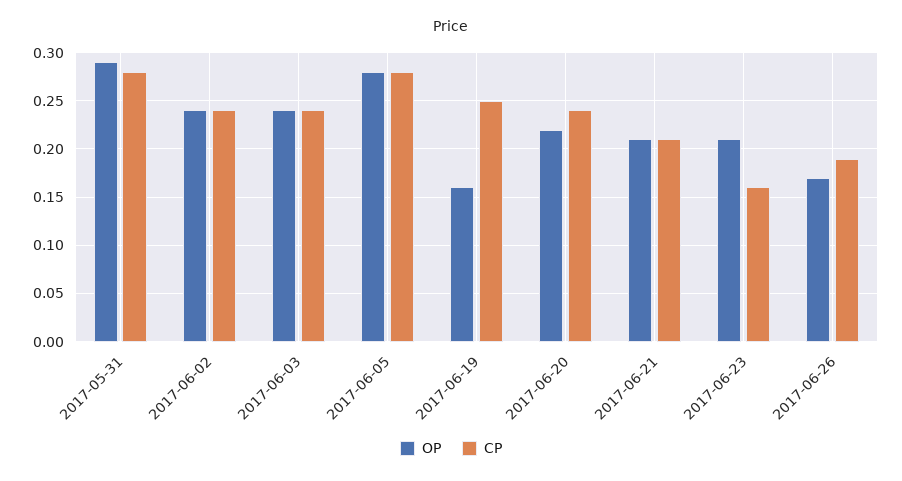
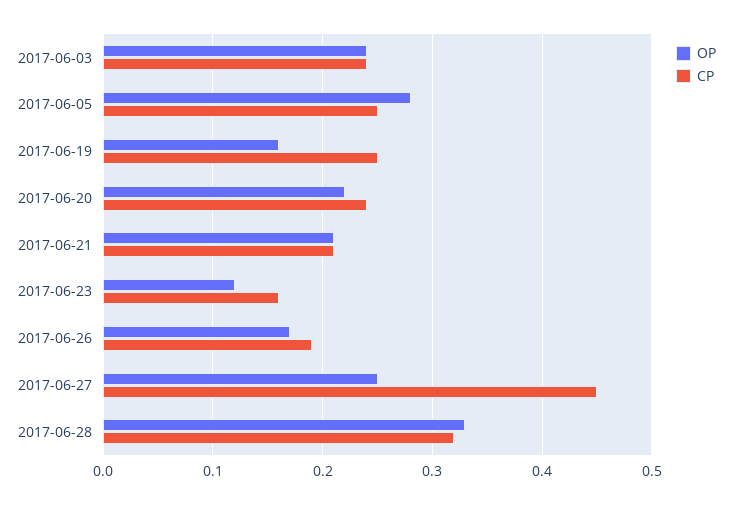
OP, 2017-05-31: 0.29 -> none
CP, 2017-05-31: 0.28 -> none
OP, 2017-06-02: 0.24 -> none
CP, 2017-06-02: 0.24 -> none
CP, 2017-06-05: 0.28 -> 0.25
OP, 2017-06-23: 0.21 -> 0.12
OP, 2017-06-27: none -> 0.25
CP, 2017-06-27: none -> 0.45
OP, 2017-06-28: none -> 0.33
CP, 2017-06-28: none -> 0.32

